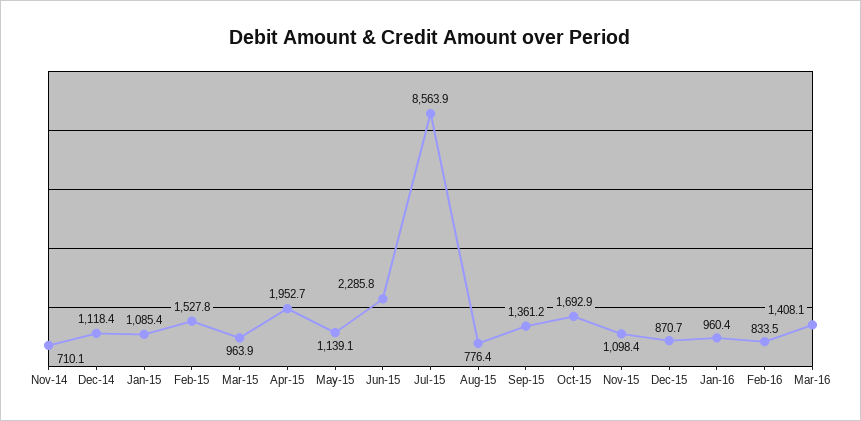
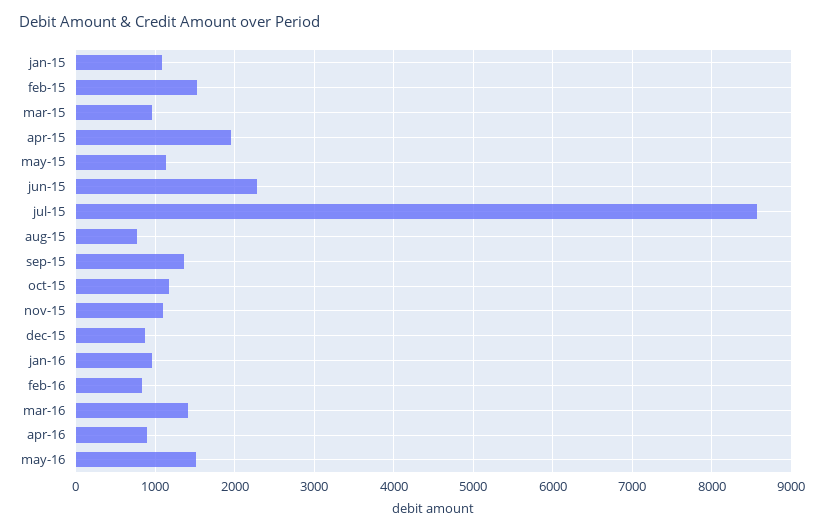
Nov-14: 710.1 -> none
Dec-14: 1118.4 -> none
Oct-15: 1692.9 -> 1200
apr-16: none -> 900
may-16: none -> 1500

